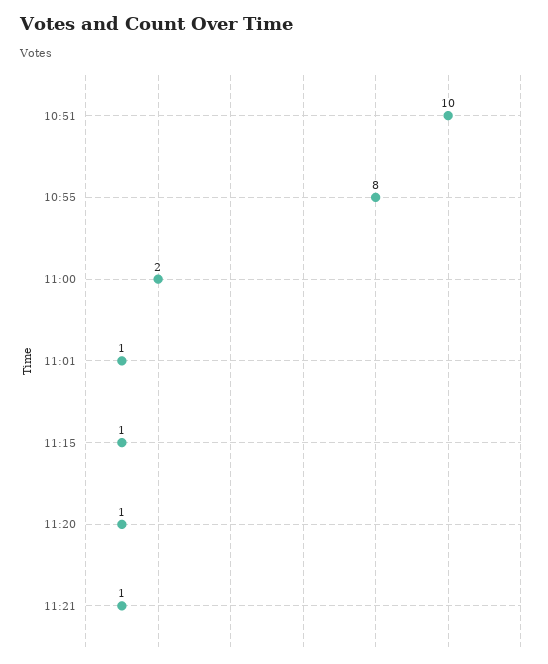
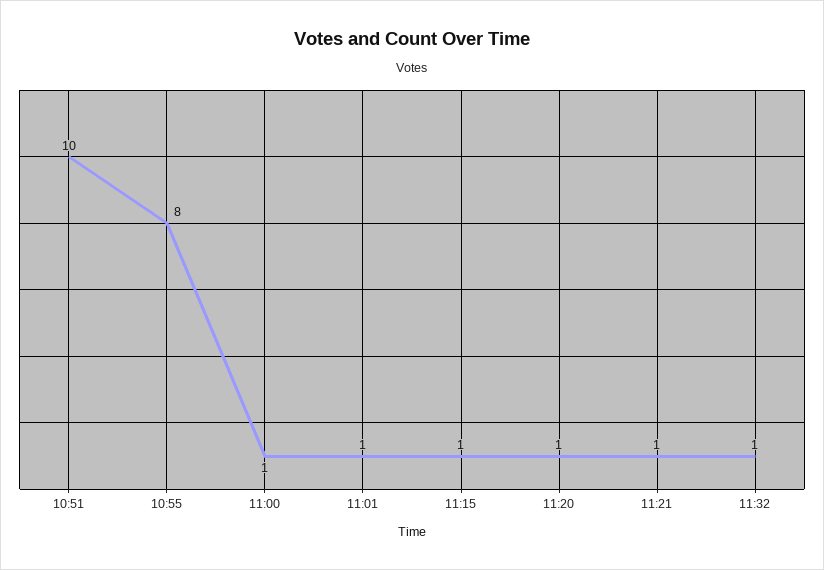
11:00: 2 -> 1
11:32: none -> 1

